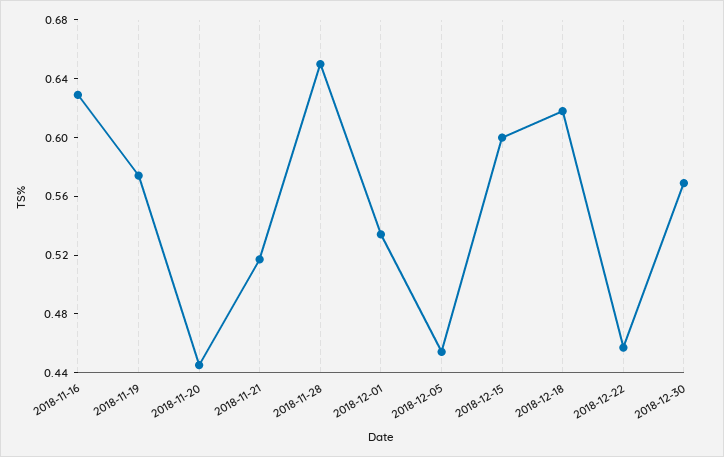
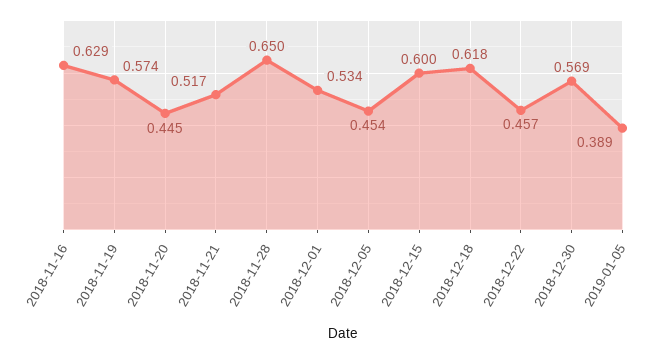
2019-01-05: none -> 0.389

